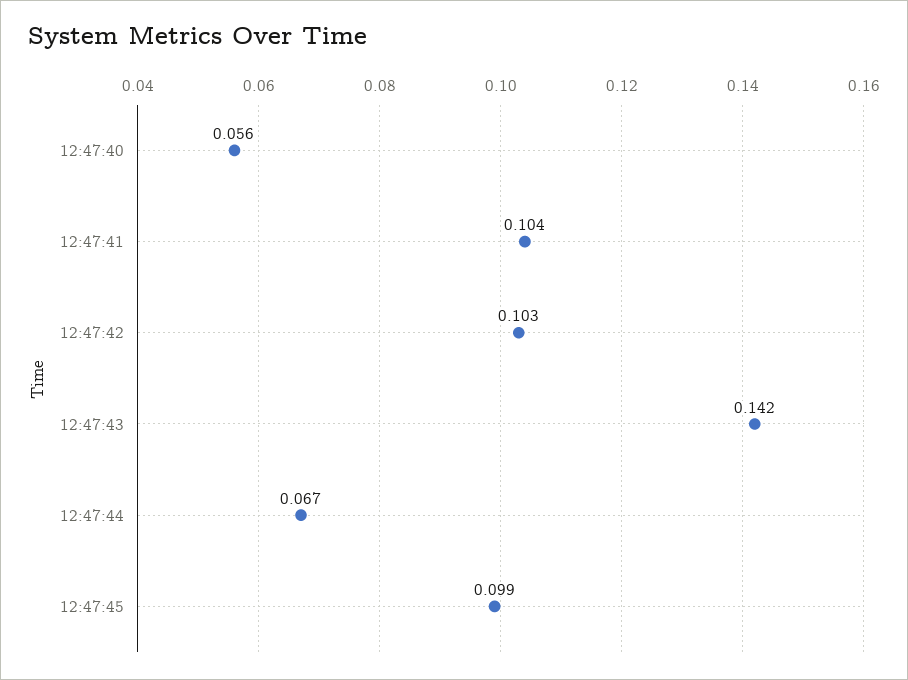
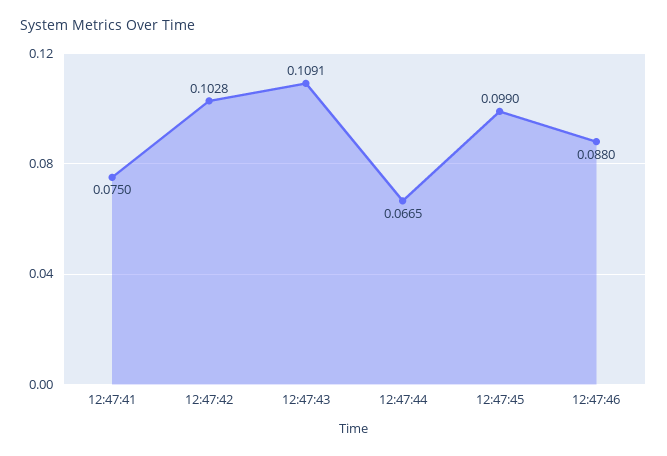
12:47:40: 0.056 -> none
12:47:41: 0.104 -> 0.075
12:47:43: 0.142 -> 0.1091
12:47:46: none -> 0.088

